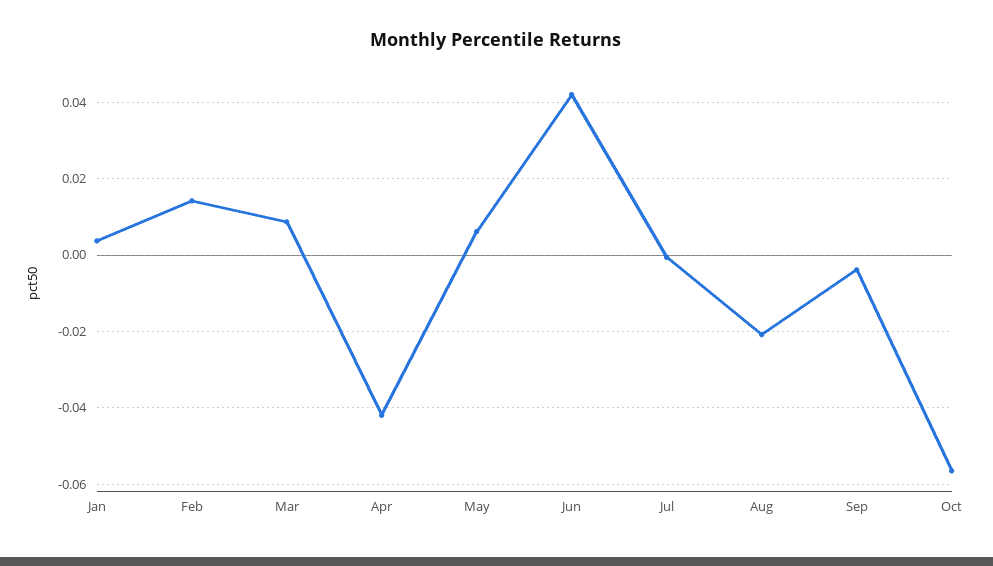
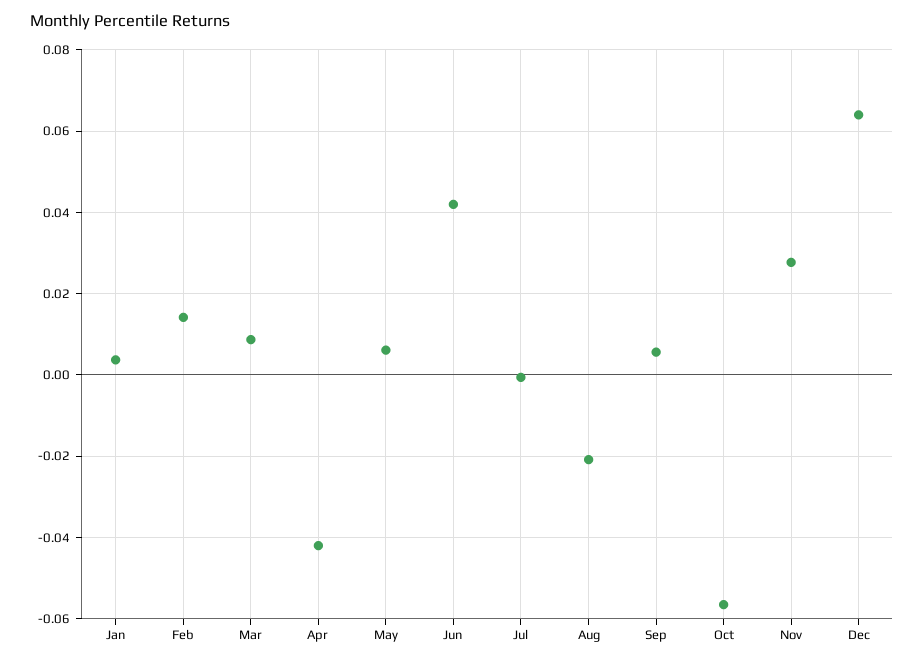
Sep: -0.004 -> 0.006
Nov: none -> 0.028
Dec: none -> 0.064

